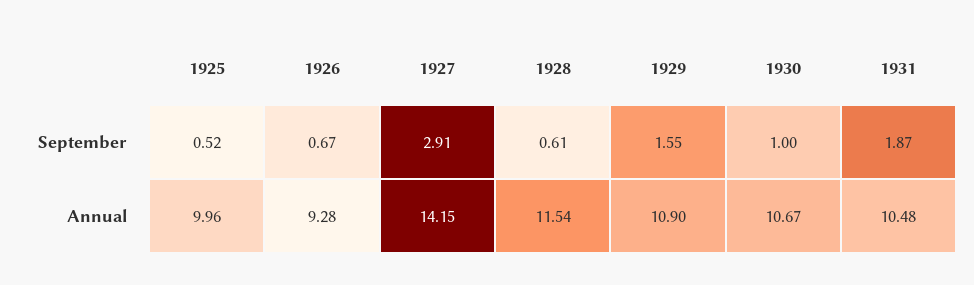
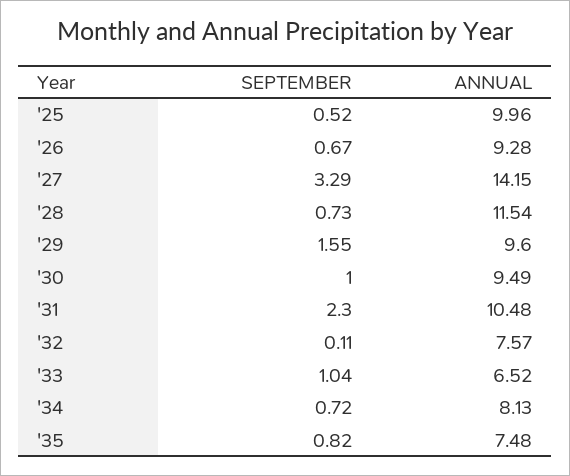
1927, September: 2.91 -> 3.29
1928, September: 0.61 -> 0.73
1931, September: 1.87 -> 2.3
1929, Annual: 10.9 -> 9.6
1930, Annual: 10.67 -> 9.49
'32, September: none -> 0.11
'32, Annual: none -> 7.57
'33, September: none -> 1.04
'33, Annual: none -> 6.52
'34, September: none -> 0.72
'34, Annual: none -> 8.13
'35, September: none -> 0.82
'35, Annual: none -> 7.48

